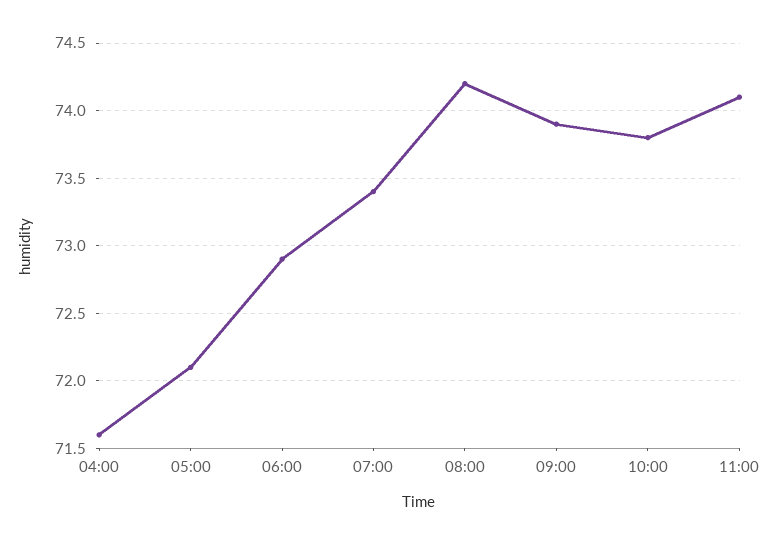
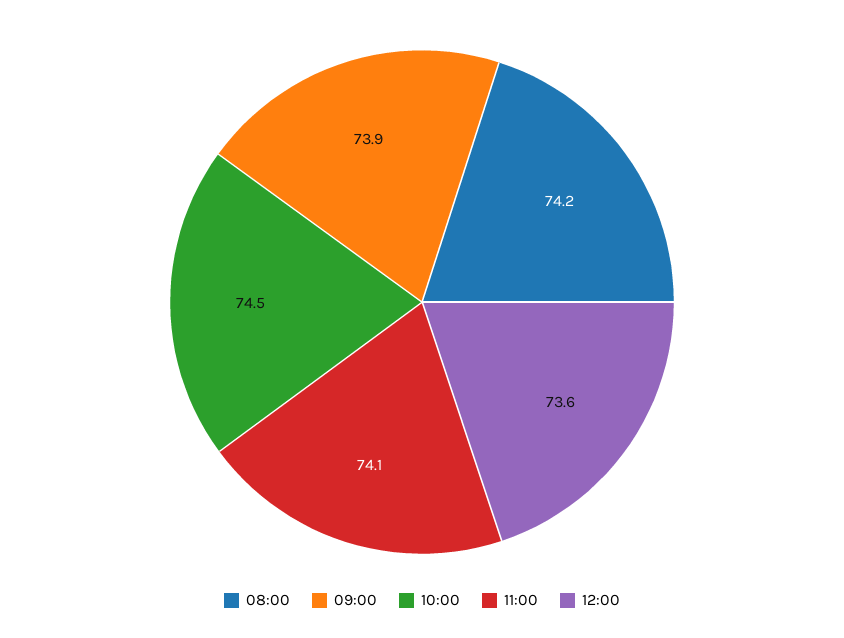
04:00: 71.6 -> none
05:00: 72.1 -> none
06:00: 72.9 -> none
07:00: 73.4 -> none
10:00: 73.8 -> 74.5
12:00: none -> 73.6

